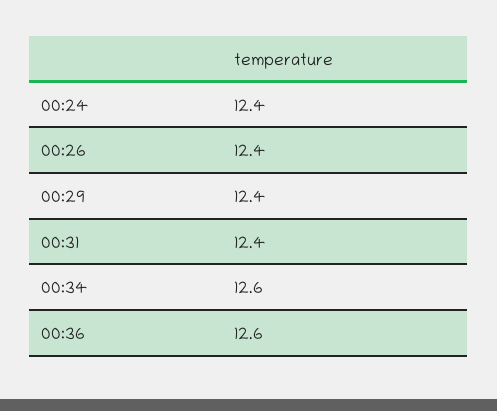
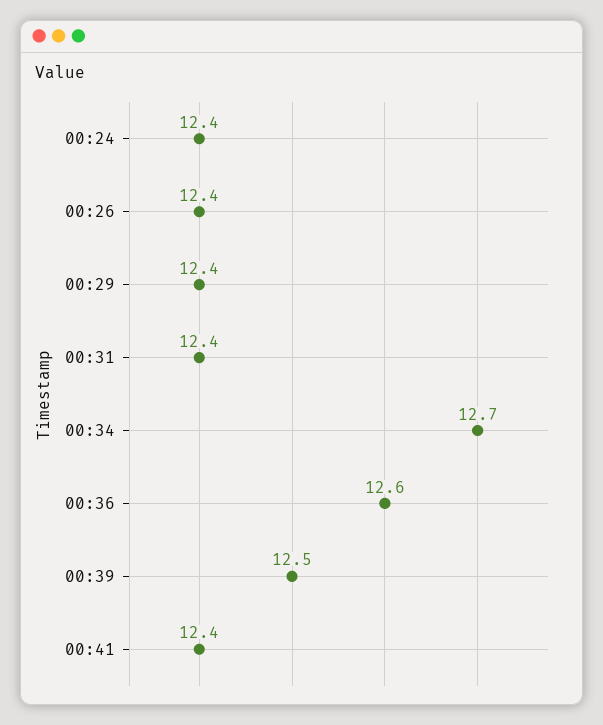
00:34: 12.6 -> 12.7
00:39: none -> 12.5
00:41: none -> 12.4

